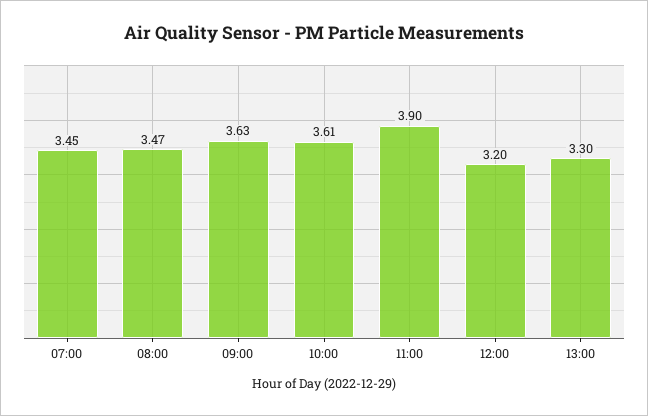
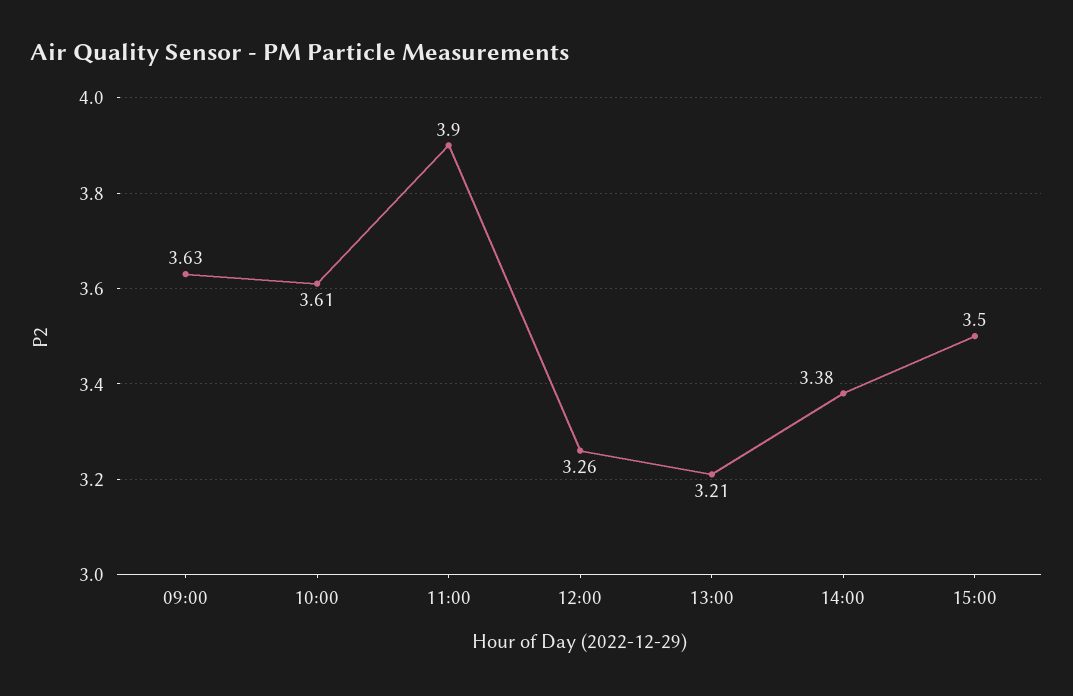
07:00: 3.45 -> none
08:00: 3.47 -> none
12:00: 3.2 -> 3.26
13:00: 3.3 -> 3.21
14:00: none -> 3.38
15:00: none -> 3.5

